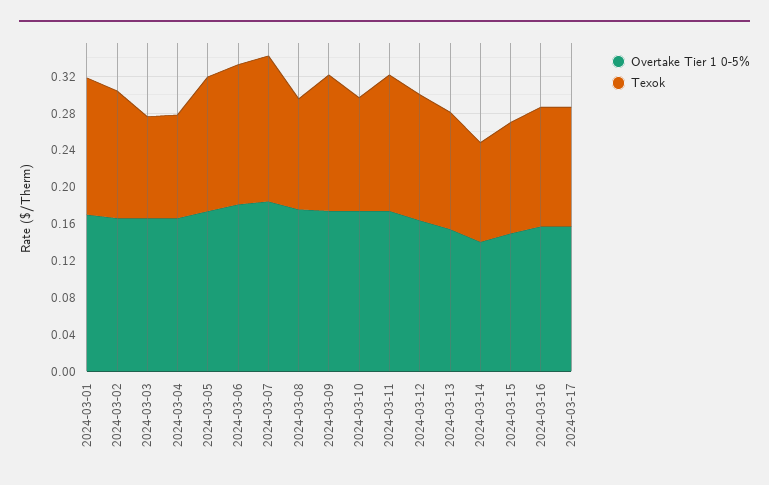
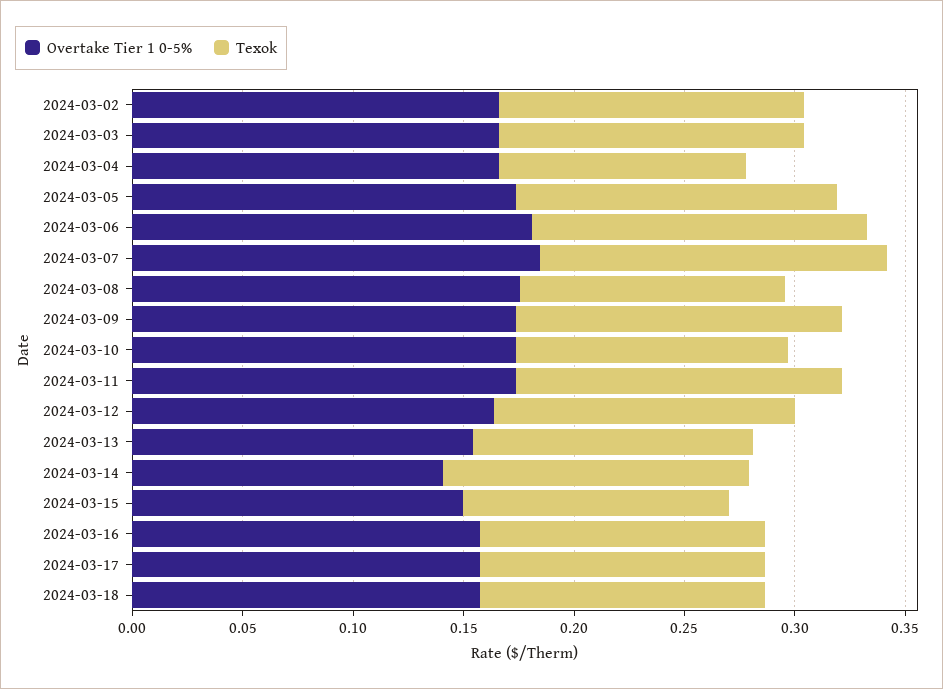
Overtake Tier 1 0-5%, 2024-03-01: 0.17 -> none
Texok, 2024-03-01: 0.15 -> none
Texok, 2024-03-03: 0.11 -> 0.14
Texok, 2024-03-14: 0.11 -> 0.14
Overtake Tier 1 0-5%, 2024-03-18: none -> 0.16
Texok, 2024-03-18: none -> 0.13

